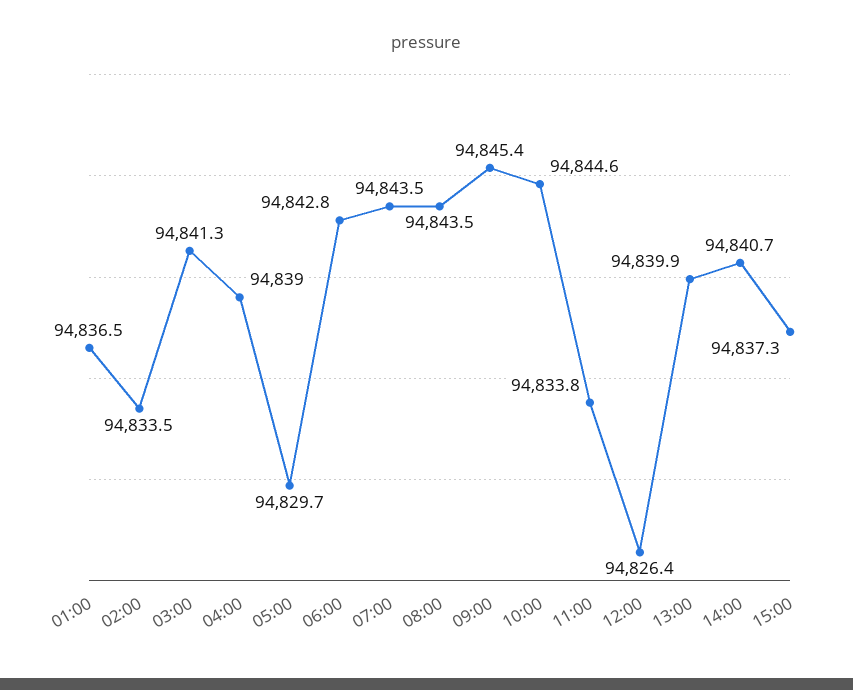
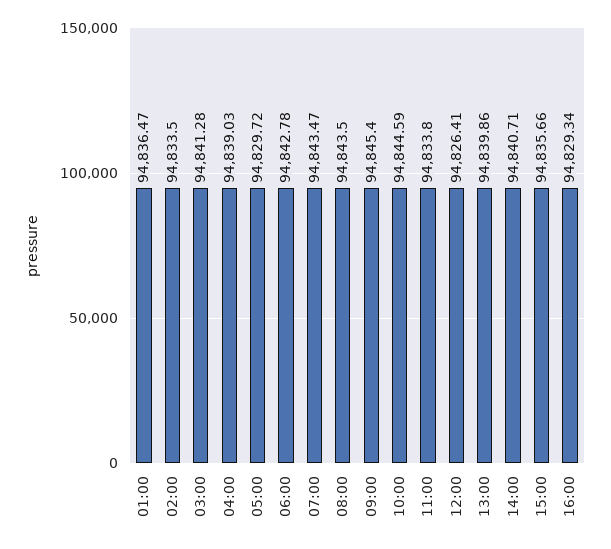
15:00: 94837.3 -> 94835.66
16:00: none -> 94829.34

